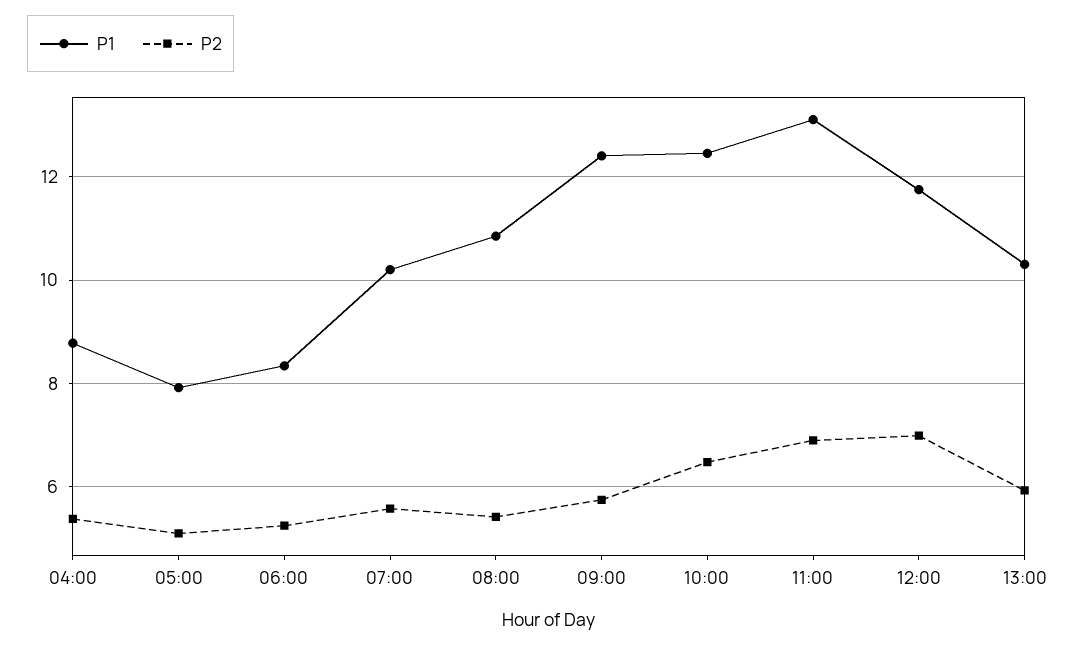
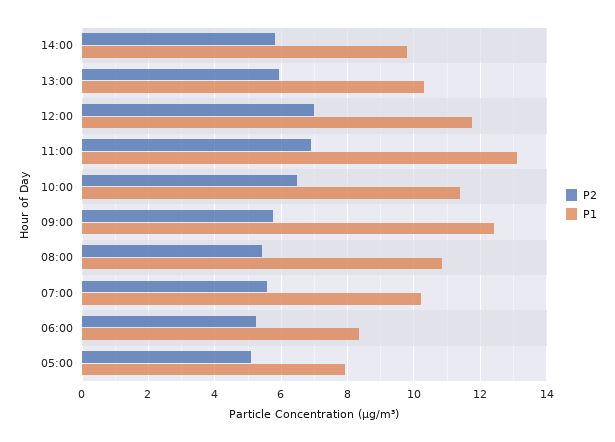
P1, 04:00: 8.8 -> none
P2, 04:00: 5.4 -> none
P1, 10:00: 12.4 -> 11.4
P2, 14:00: none -> 5.8
P1, 14:00: none -> 9.8

